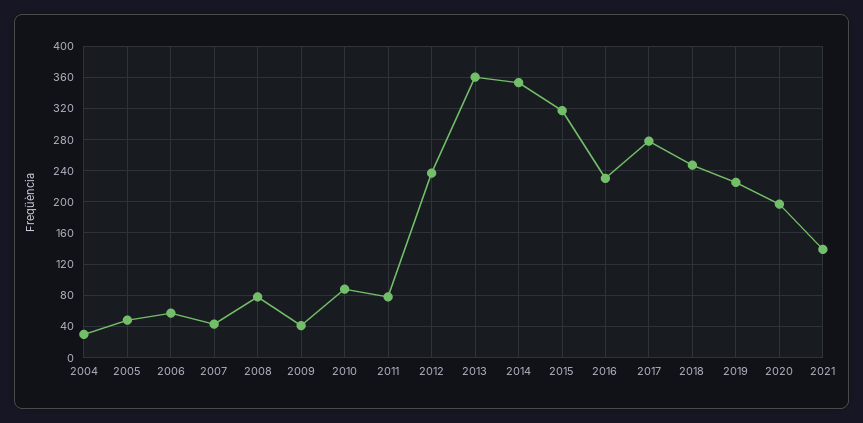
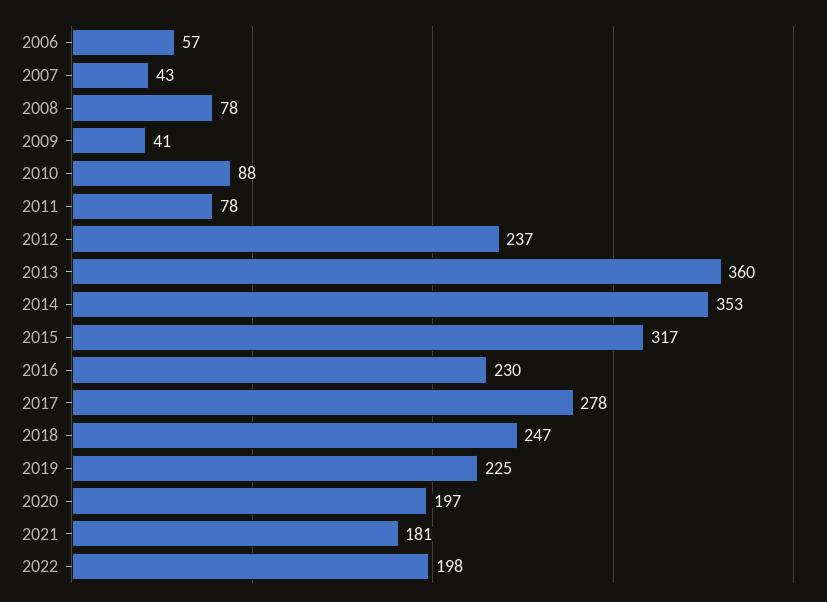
2004: 30 -> none
2005: 50 -> none
2021: 140 -> 181
2022: none -> 198

